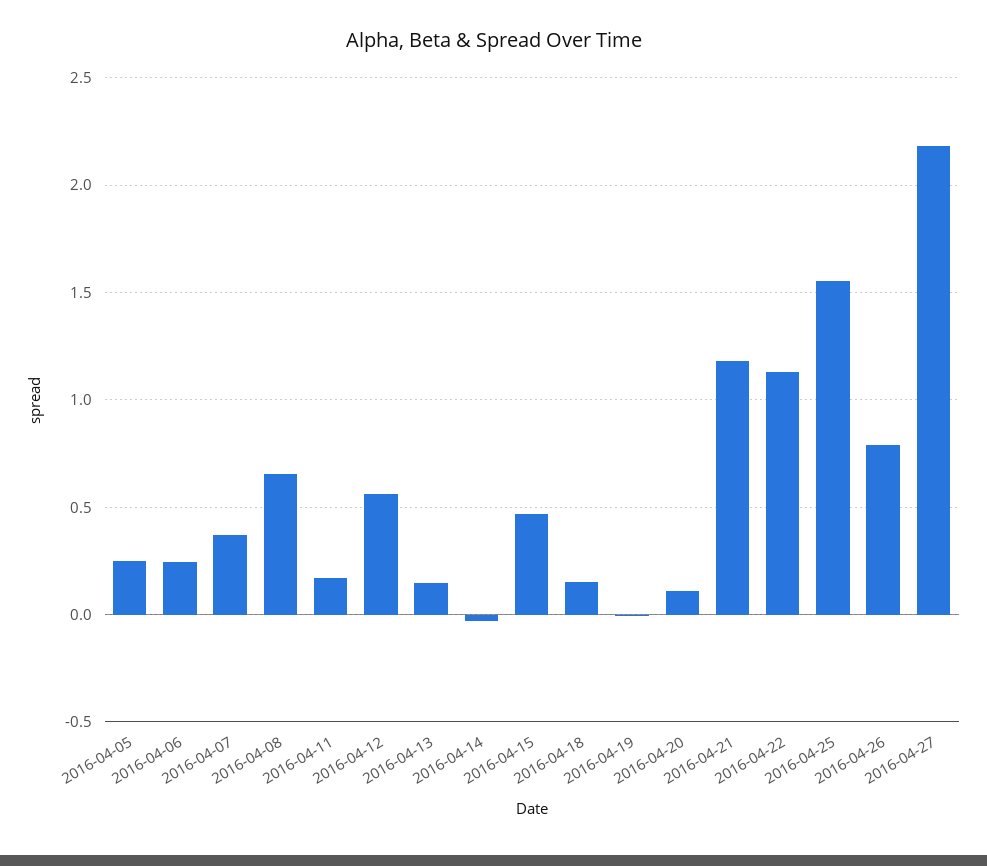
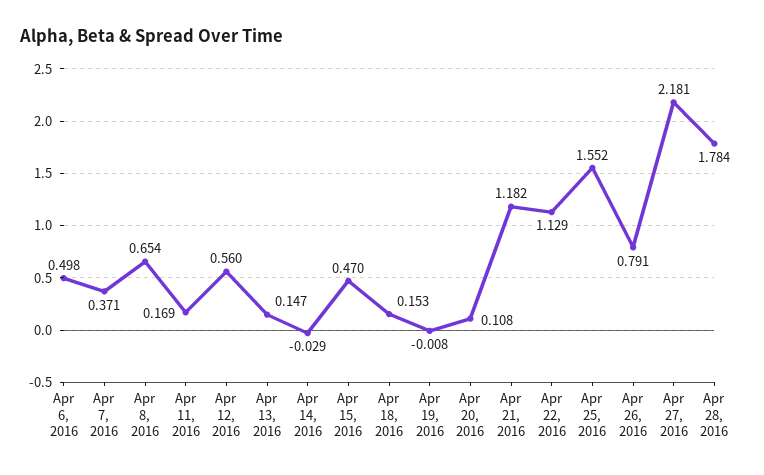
2016-04-05: 0.25 -> none
2016-04-06: 0.25 -> 0.498
Apr 28, 2016: none -> 1.784

